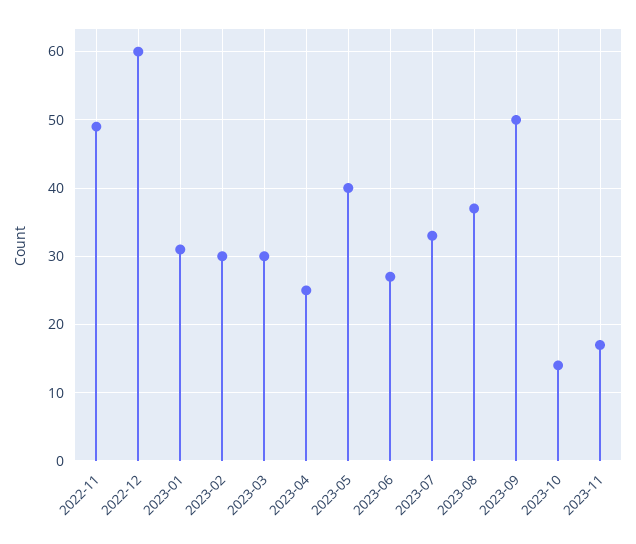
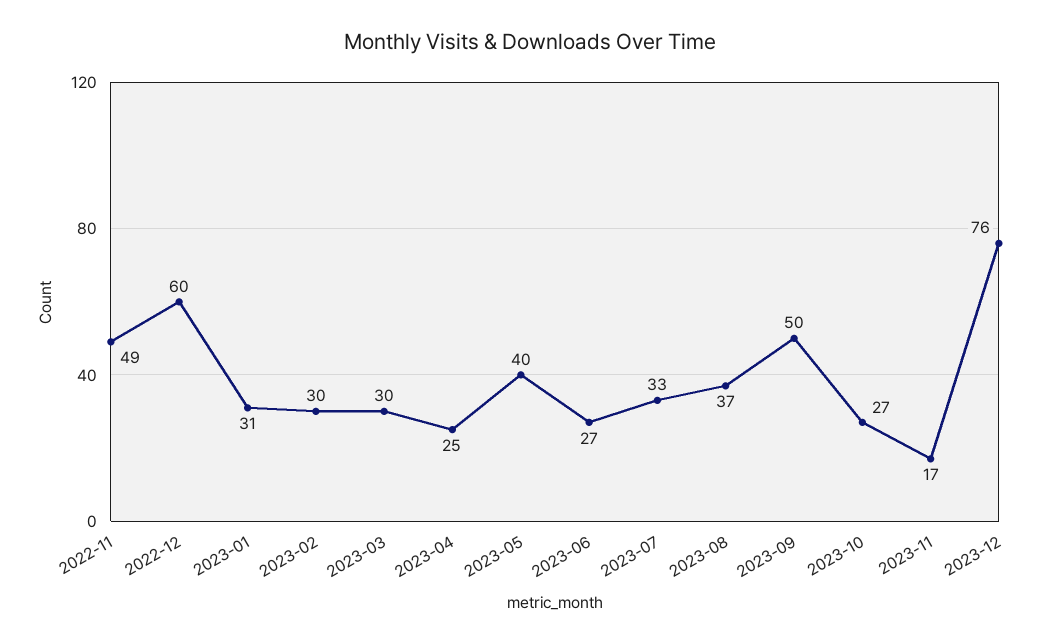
2023-10: 14 -> 27
2023-12: none -> 76

